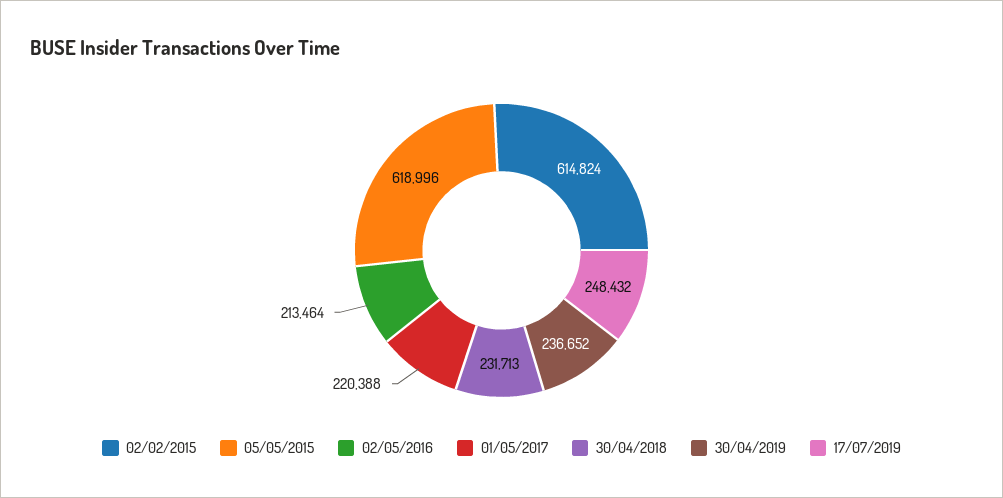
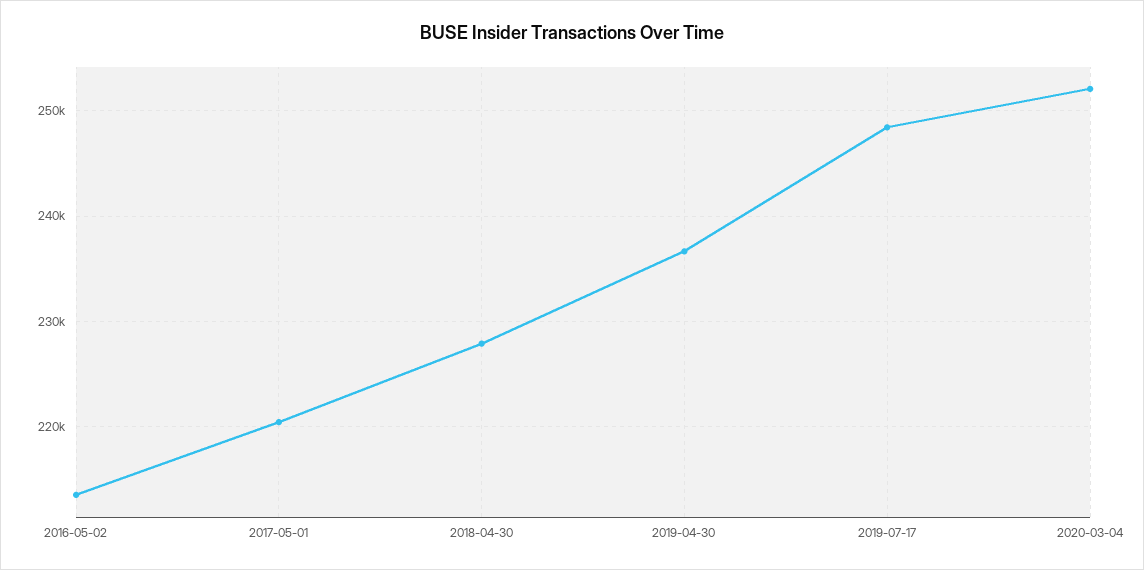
02/02/2015: 614824 -> none
05/05/2015: 618996 -> none
30/04/2018: 231713 -> 228000
2020-03-04: none -> 252000

